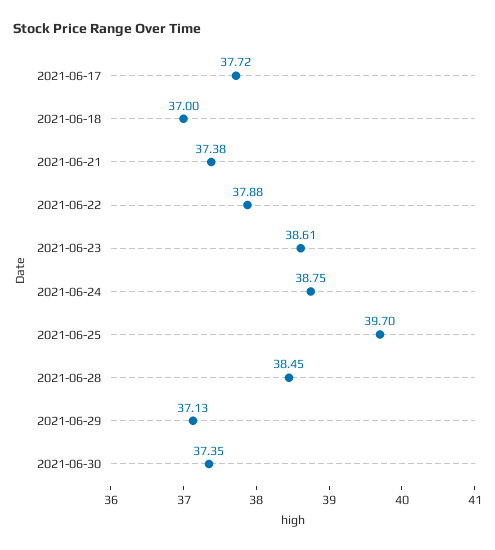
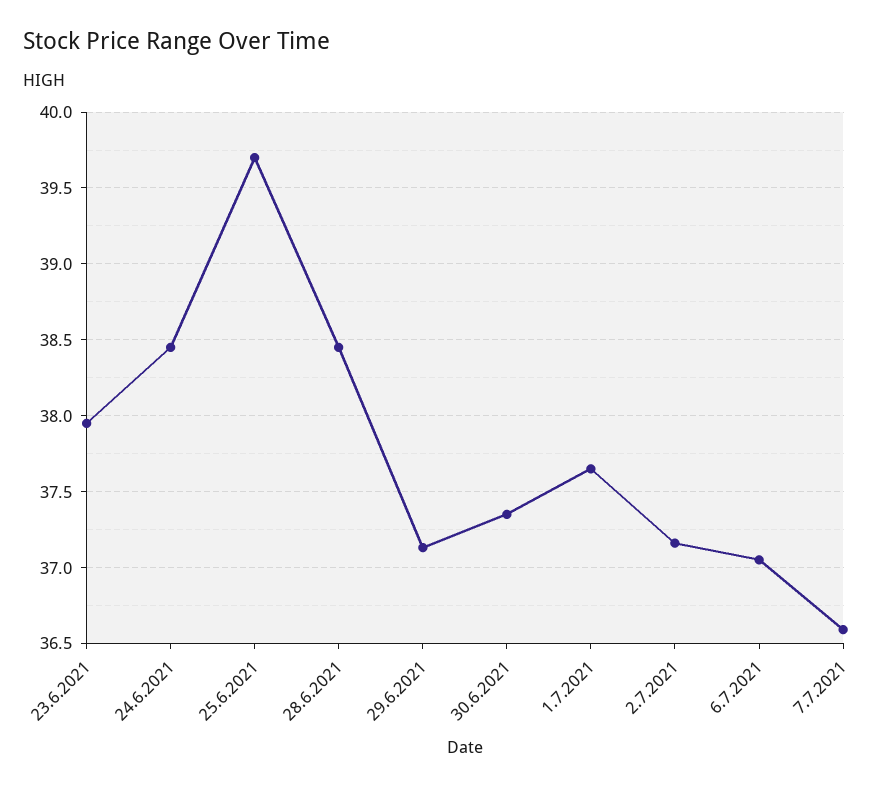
2021-06-17: 37.72 -> none
2021-06-18: 37 -> none
2021-06-21: 37.38 -> none
2021-06-22: 37.88 -> none
2021-06-23: 38.61 -> 37.95
2021-06-24: 38.75 -> 38.45
1.7.2021: none -> 37.65
2.7.2021: none -> 37.15
6.7.2021: none -> 37.05
7.7.2021: none -> 36.6

